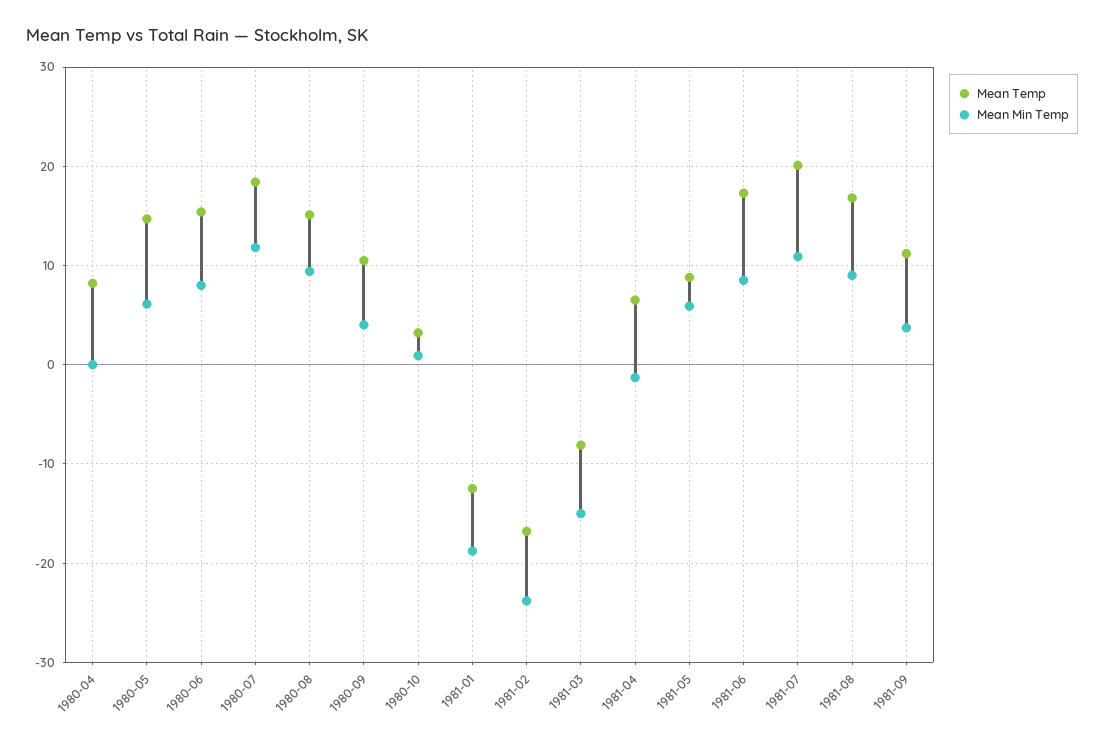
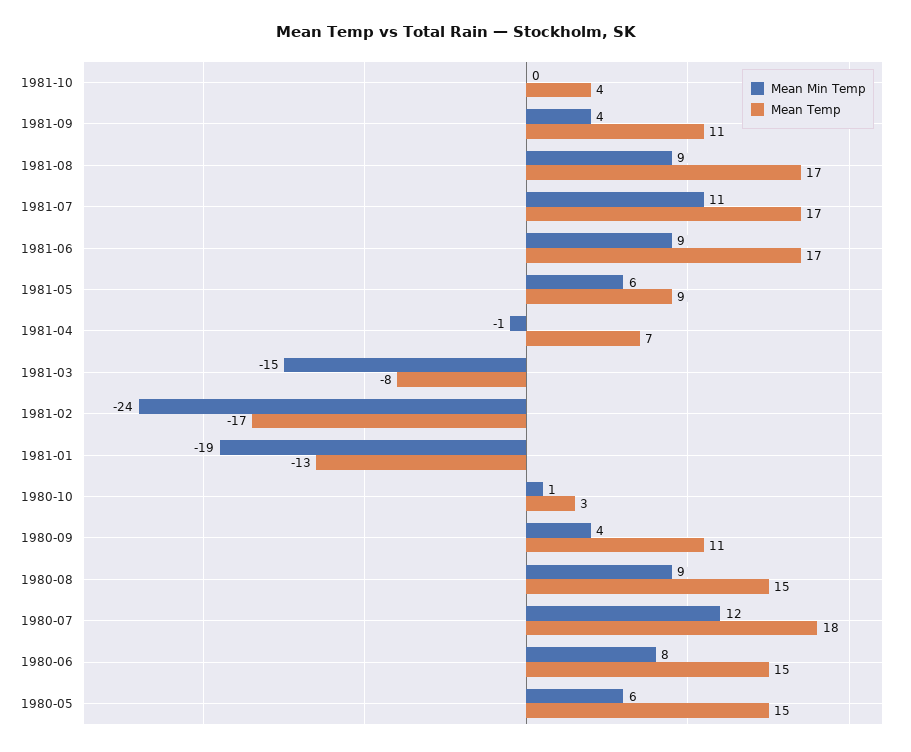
Mean Temp, 1980-04: 8 -> none
Mean Min Temp, 1980-04: 0 -> none
Mean Temp, 1981-07: 20 -> 17
Mean Min Temp, 1981-10: none -> 0
Mean Temp, 1981-10: none -> 4

